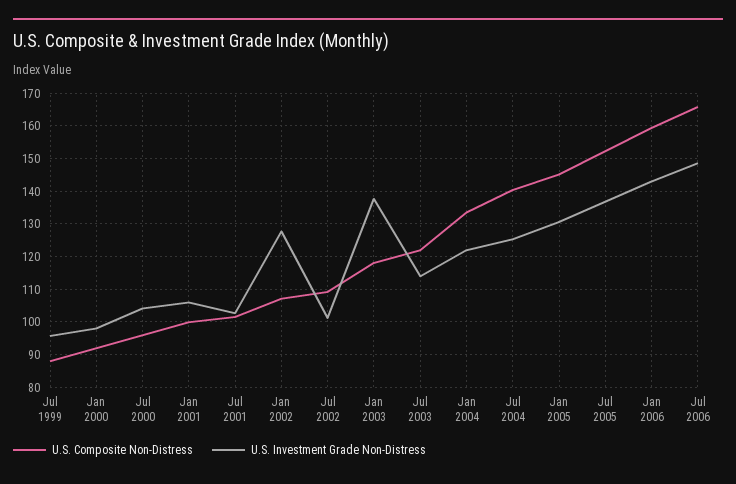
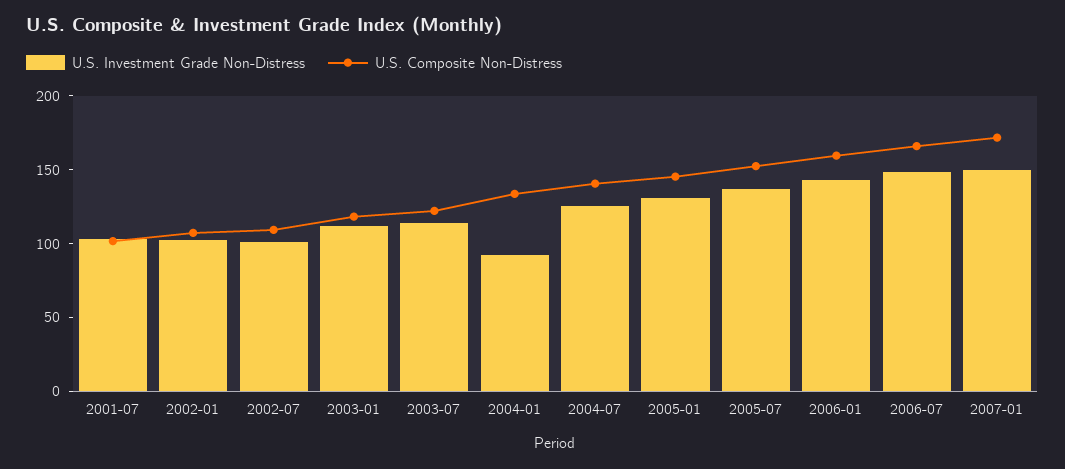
U.S. Composite Non-Distress, Jul 1999: 88 -> none
U.S. Investment Grade Non-Distress, Jul 1999: 96 -> none
U.S. Composite Non-Distress, Jan 2000: 92 -> none
U.S. Investment Grade Non-Distress, Jan 2000: 98 -> none
U.S. Composite Non-Distress, Jul 2000: 96 -> none
U.S. Investment Grade Non-Distress, Jul 2000: 104 -> none
U.S. Composite Non-Distress, Jan 2001: 100 -> none
U.S. Investment Grade Non-Distress, Jan 2001: 106 -> none
U.S. Investment Grade Non-Distress, Jan 2002: 128 -> 100
U.S. Investment Grade Non-Distress, Jan 2003: 138 -> 110
U.S. Investment Grade Non-Distress, Jan 2004: 122 -> 90
U.S. Investment Grade Non-Distress, 2007-01: none -> 150
U.S. Composite Non-Distress, 2007-01: none -> 170

